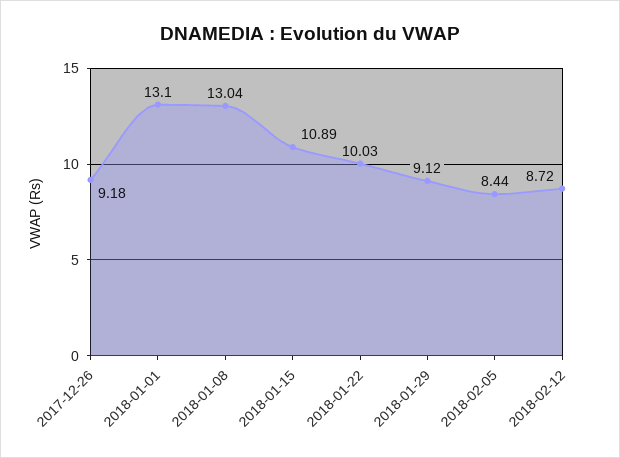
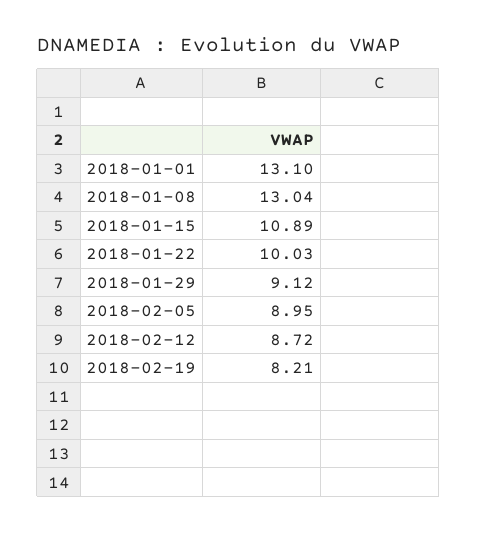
2017-12-26: 9.18 -> none
2018-02-05: 8.44 -> 8.95
2018-02-19: none -> 8.21

